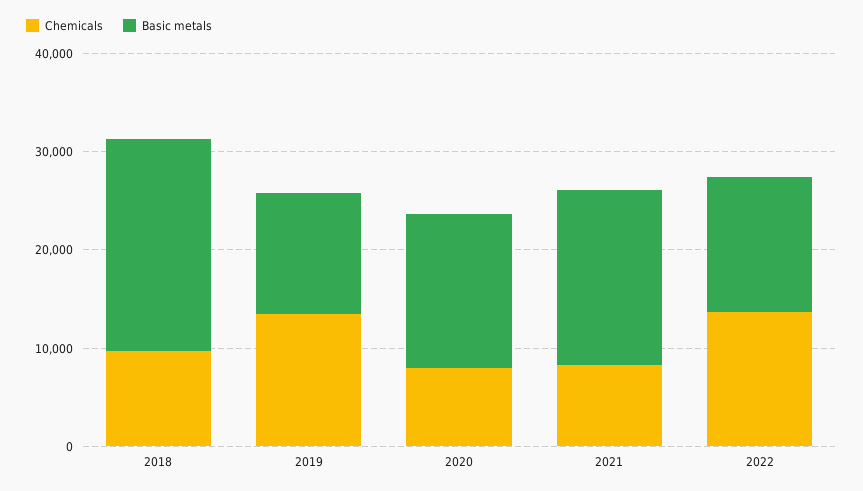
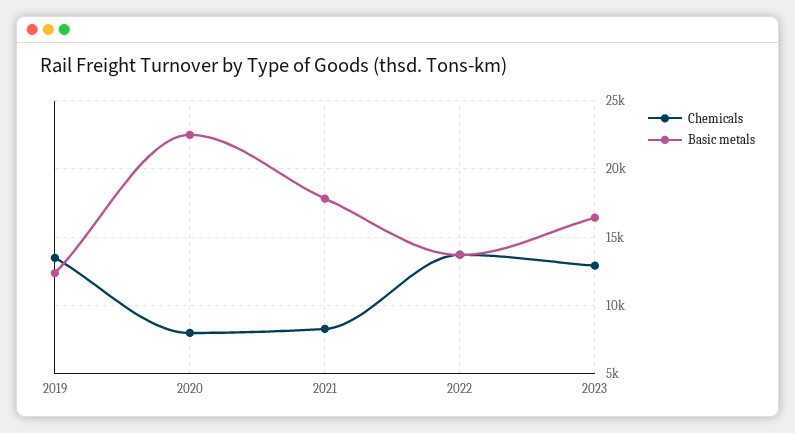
Chemicals, 2018: 10000 -> none
Basic metals, 2018: 22000 -> none
Basic metals, 2020: 16000 -> 22500
Chemicals, 2023: none -> 13000
Basic metals, 2023: none -> 16500

